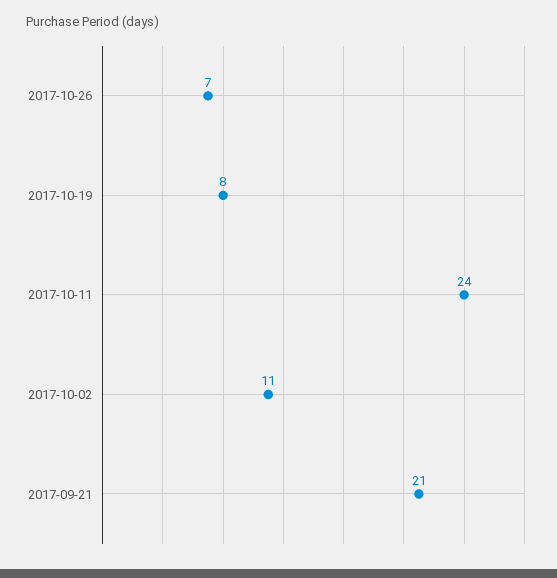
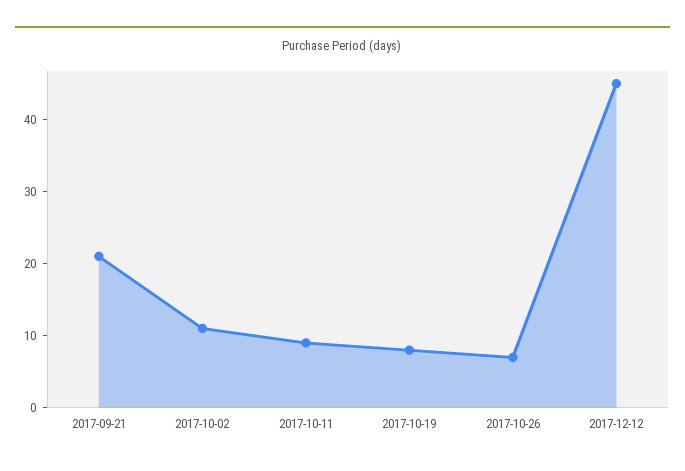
2017-10-11: 24 -> 10
2017-12-12: none -> 45

